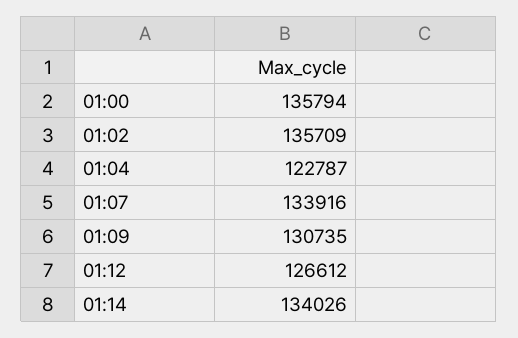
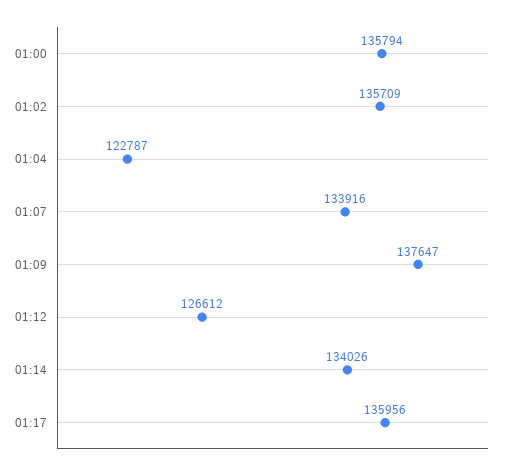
01:09: 130735 -> 137647
01:17: none -> 135956

